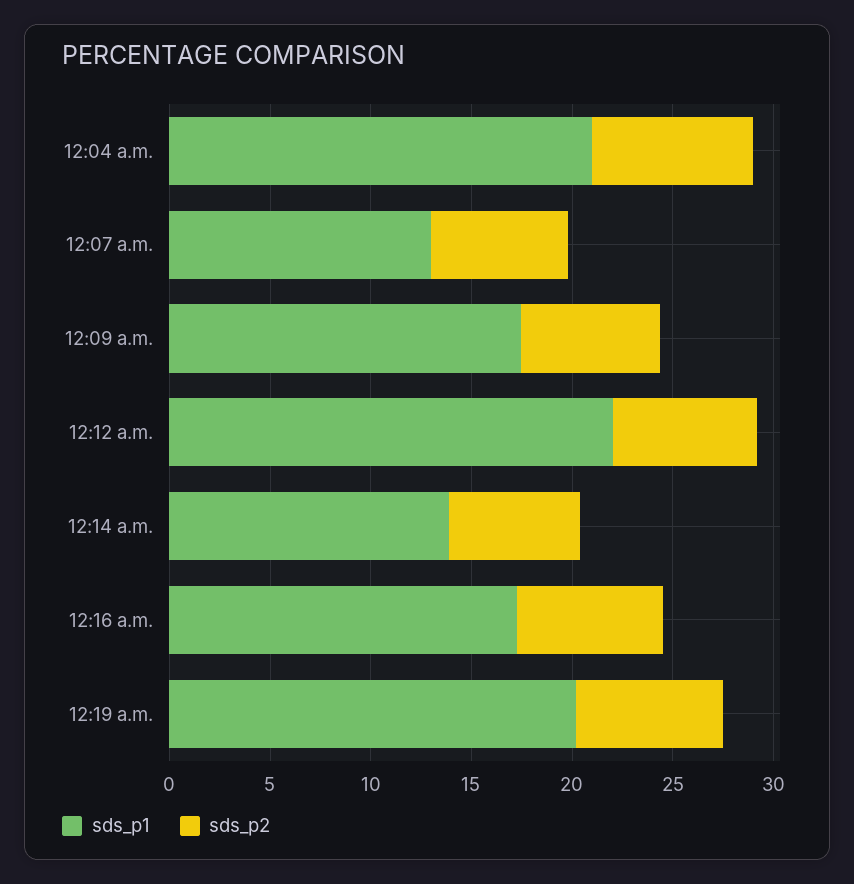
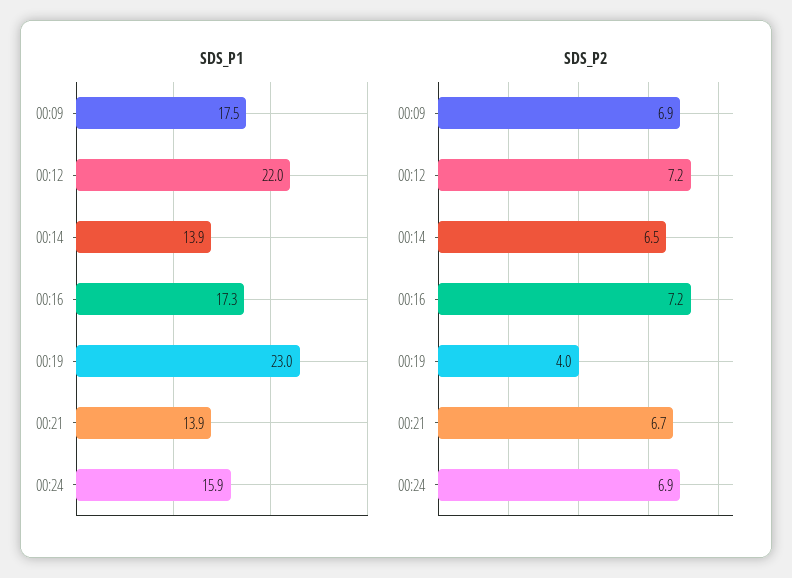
sds_p1, 12:04 a.m.: 21 -> none
sds_p2, 12:04 a.m.: 8 -> none
sds_p1, 12:07 a.m.: 13 -> none
sds_p2, 12:07 a.m.: 7 -> none
sds_p1, 12:19 a.m.: 20 -> 23
sds_p2, 12:19 a.m.: 7 -> 4
sds_p1, 00:21: none -> 13.9
sds_p1, 00:24: none -> 15.9
sds_p2, 00:21: none -> 6.7
sds_p2, 00:24: none -> 6.9

